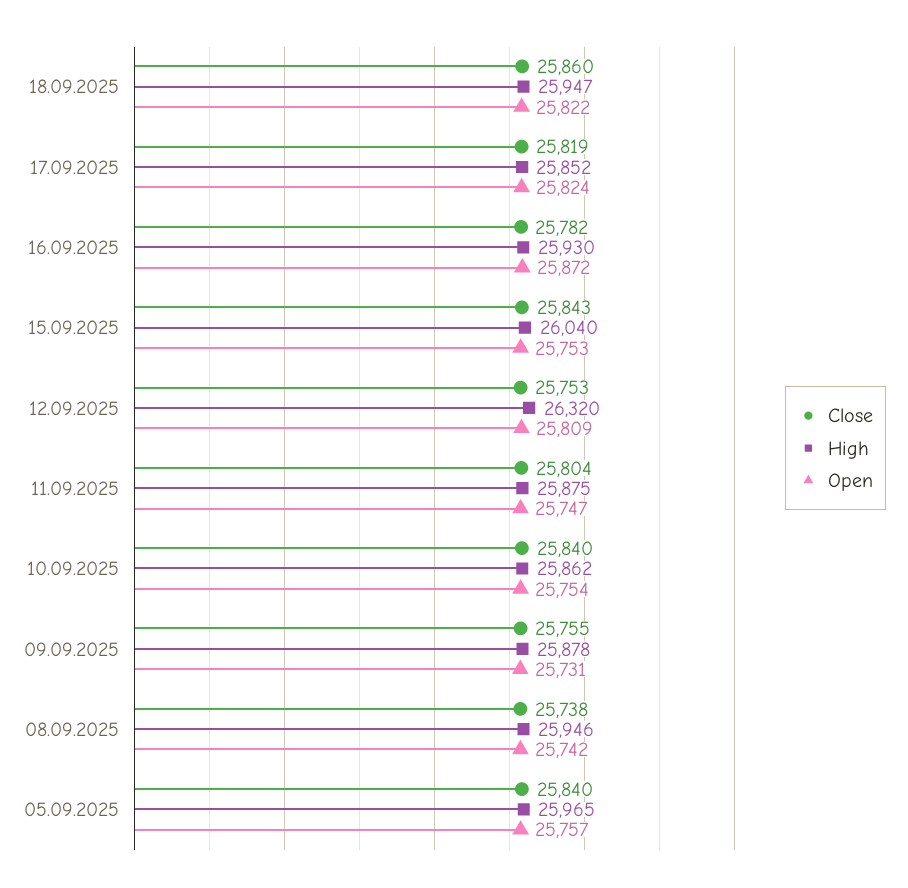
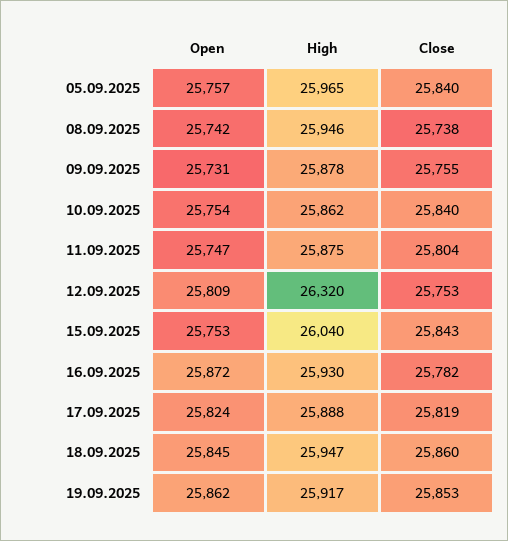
Open, 18.09.2025: 25822 -> 25845
High, 17.09.2025: 25852 -> 25888
Open, 19.09.2025: none -> 25862
High, 19.09.2025: none -> 25917
Close, 19.09.2025: none -> 25853

